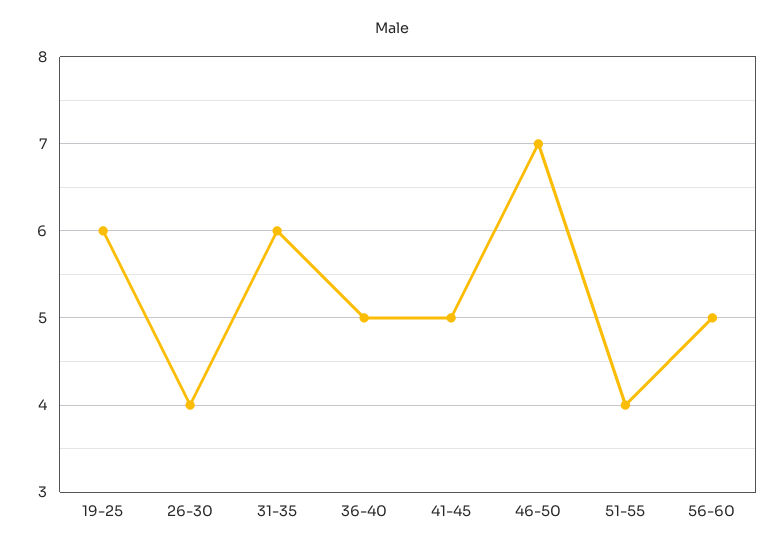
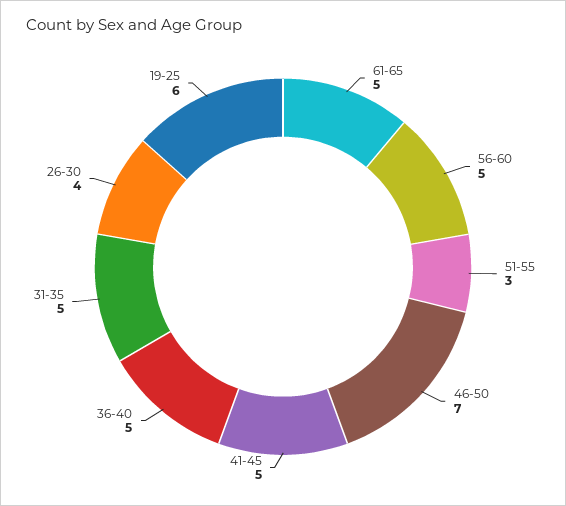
31-35: 6 -> 5
51-55: 4 -> 3
61-65: none -> 5

